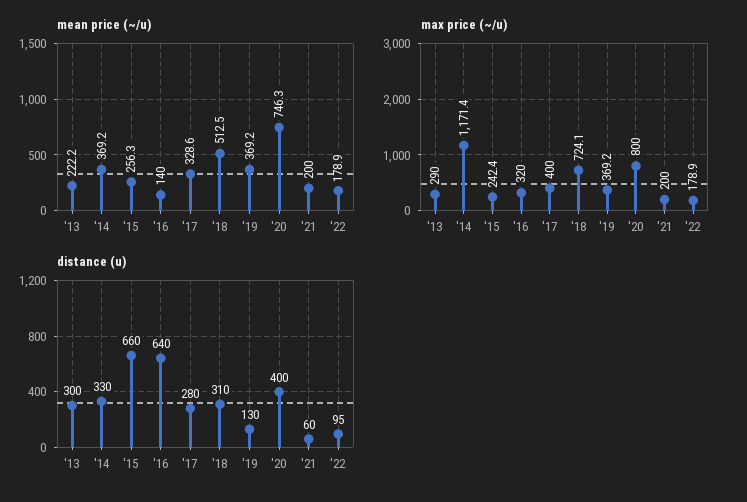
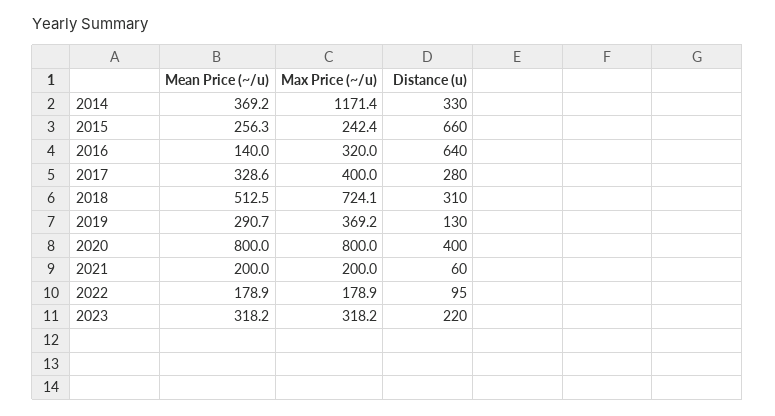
mean price (~/u), '13: 222.2 -> none
mean price (~/u), '19: 369.2 -> 290.7
mean price (~/u), '20: 746.3 -> 800
max price (~/u), '13: 290 -> none
distance (u), '13: 300 -> none
mean price (~/u), 2023: none -> 318.2
max price (~/u), 2023: none -> 318.2
distance (u), 2023: none -> 220

